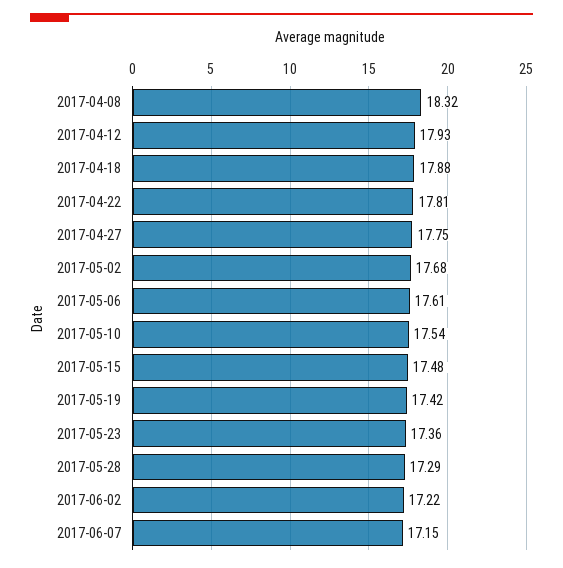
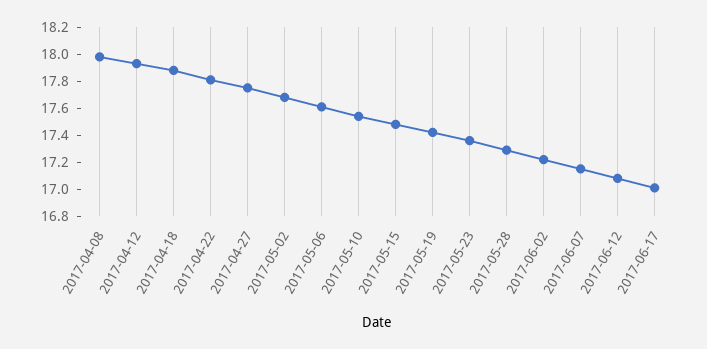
2017-04-08: 18.32 -> 18
2017-06-12: none -> 17.1
2017-06-17: none -> 17

